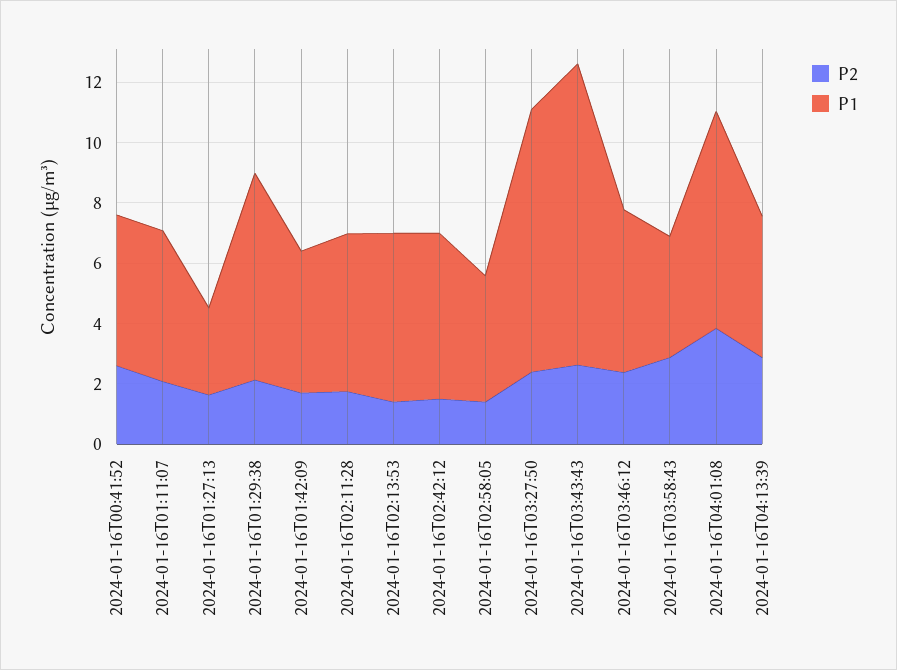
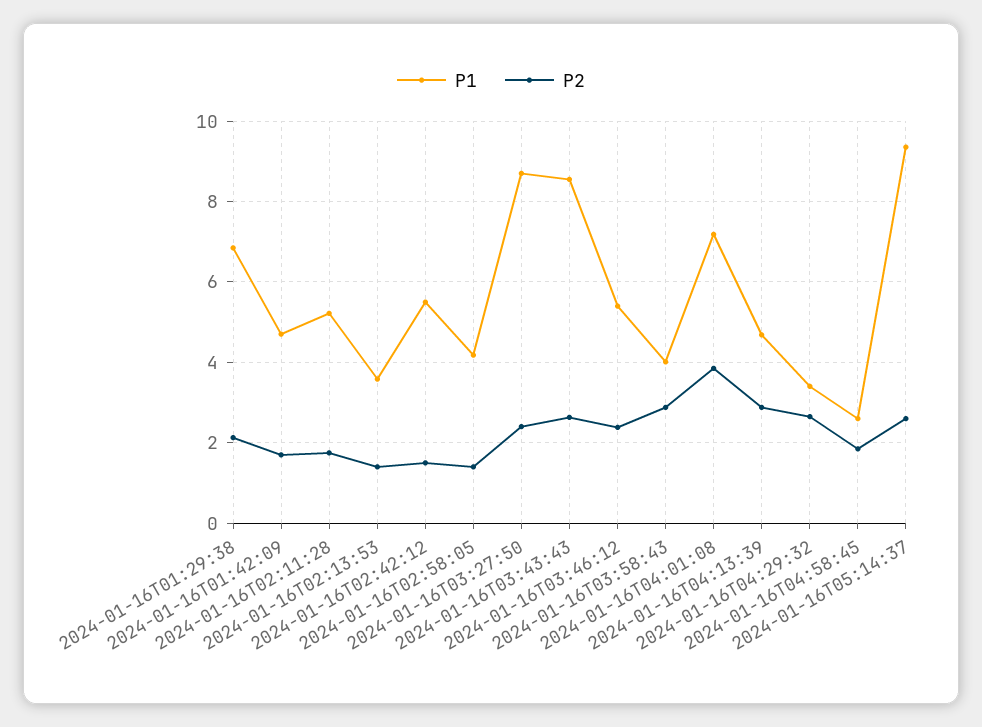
P2, 2024-01-16T00:41:52: 2.5 -> none
P1, 2024-01-16T00:41:52: 5 -> none
P2, 2024-01-16T01:11:07: 2 -> none
P1, 2024-01-16T01:11:07: 5 -> none
P2, 2024-01-16T01:27:13: 1.5 -> none
P1, 2024-01-16T01:27:13: 3 -> none
P1, 2024-01-16T02:13:53: 5.5 -> 3.6
P1, 2024-01-16T03:43:43: 10 -> 8.6
P1, 2024-01-16T04:29:32: none -> 3.4
P2, 2024-01-16T04:29:32: none -> 2.6
P1, 2024-01-16T04:58:45: none -> 2.6
P2, 2024-01-16T04:58:45: none -> 1.8
P1, 2024-01-16T05:14:37: none -> 9.4
P2, 2024-01-16T05:14:37: none -> 2.6

